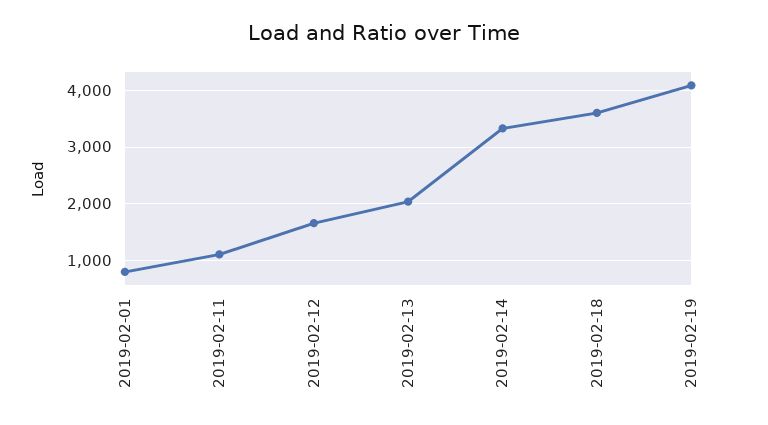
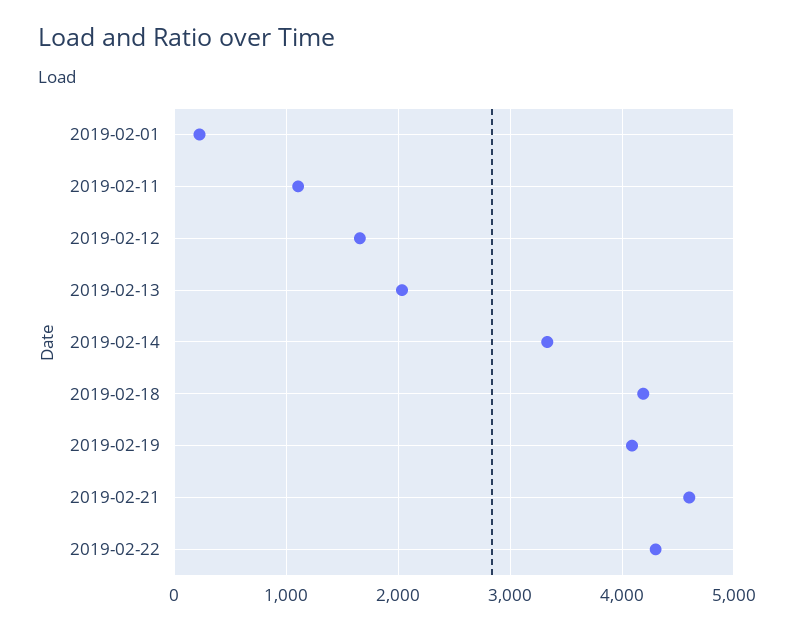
2019-02-01: 800 -> 200
2019-02-18: 3600 -> 4200
2019-02-21: none -> 4600
2019-02-22: none -> 4300

